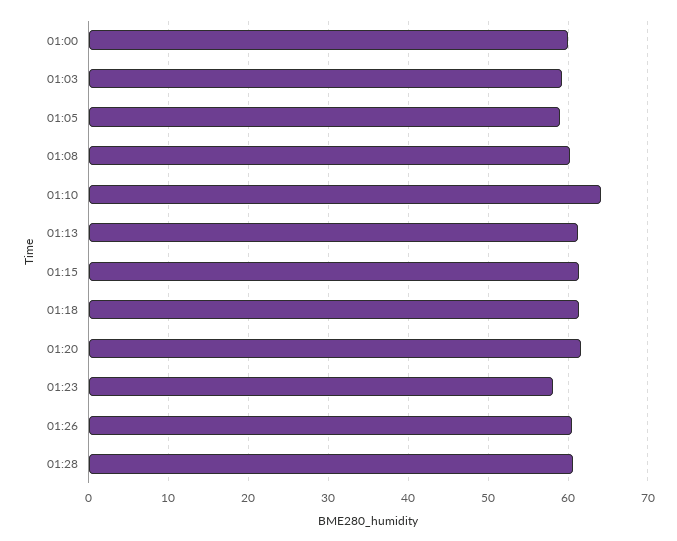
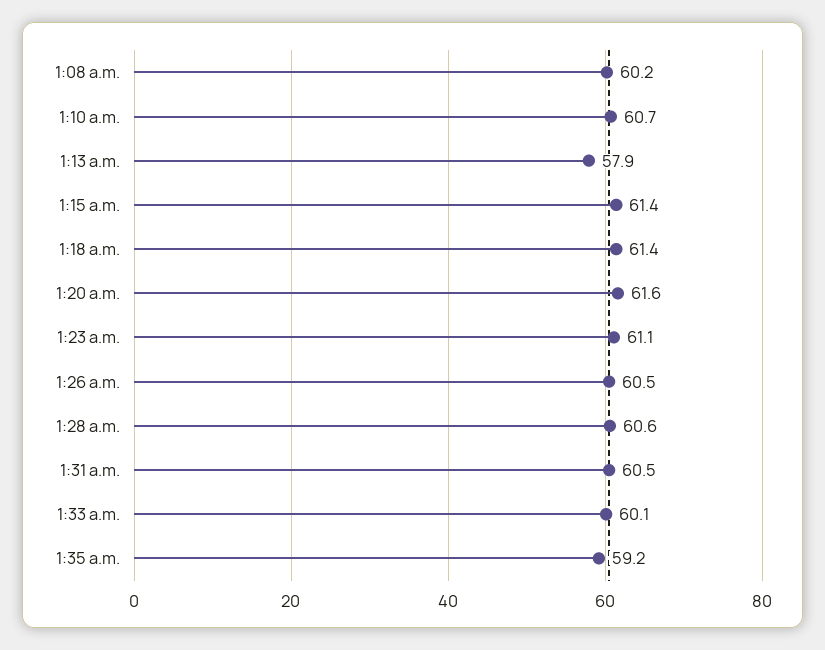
01:00: 60 -> none
01:03: 59 -> none
01:05: 59 -> none
01:10: 64 -> 60.7
01:13: 61 -> 57.9
01:23: 58 -> 61.1
1:31 a.m.: none -> 60.5
1:33 a.m.: none -> 60.1
1:35 a.m.: none -> 59.2

